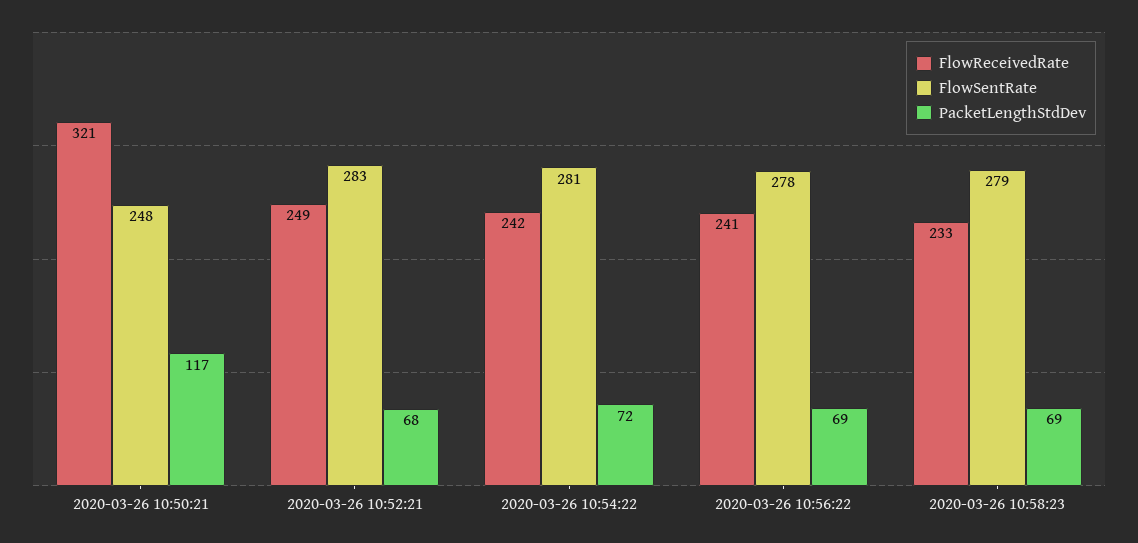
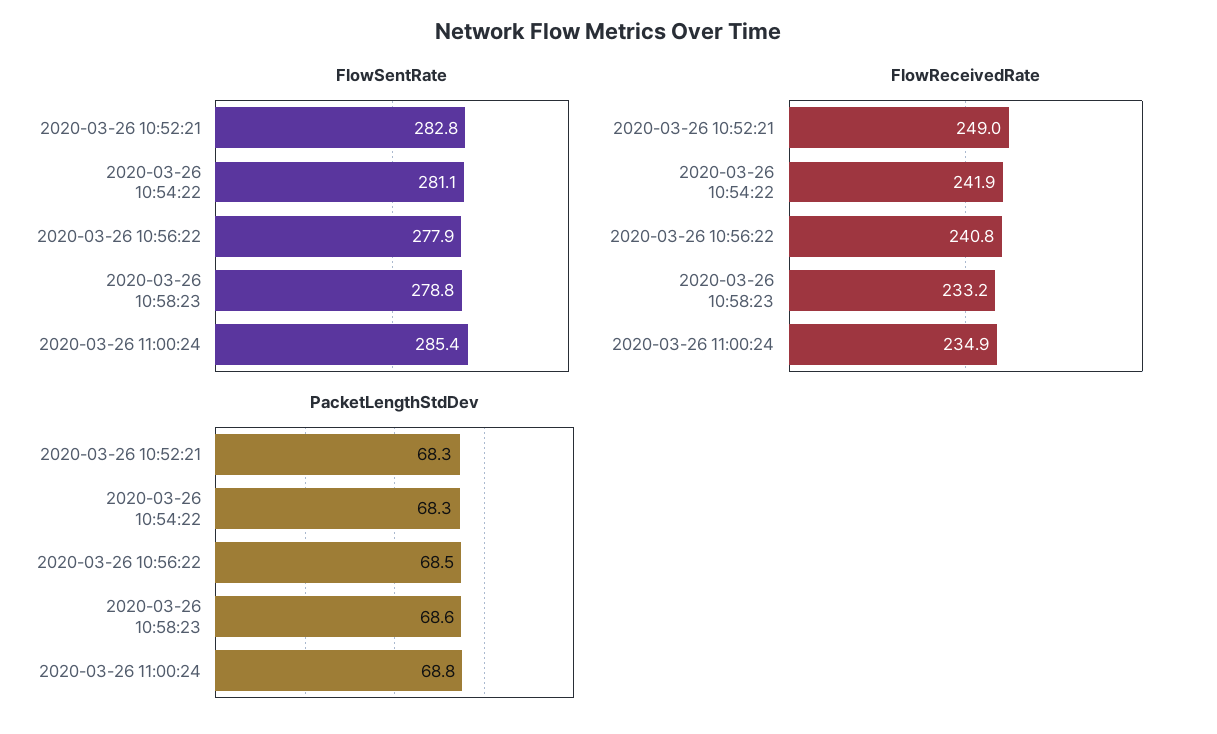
FlowReceivedRate, 2020-03-26 10:50:21: 321 -> none
FlowSentRate, 2020-03-26 10:50:21: 248 -> none
PacketLengthStdDev, 2020-03-26 10:50:21: 117 -> none
PacketLengthStdDev, 2020-03-26 10:54:22: 72 -> 68.3
FlowSentRate, 2020-03-26 11:00:24: none -> 285.4
FlowReceivedRate, 2020-03-26 11:00:24: none -> 234.9
PacketLengthStdDev, 2020-03-26 11:00:24: none -> 68.8

